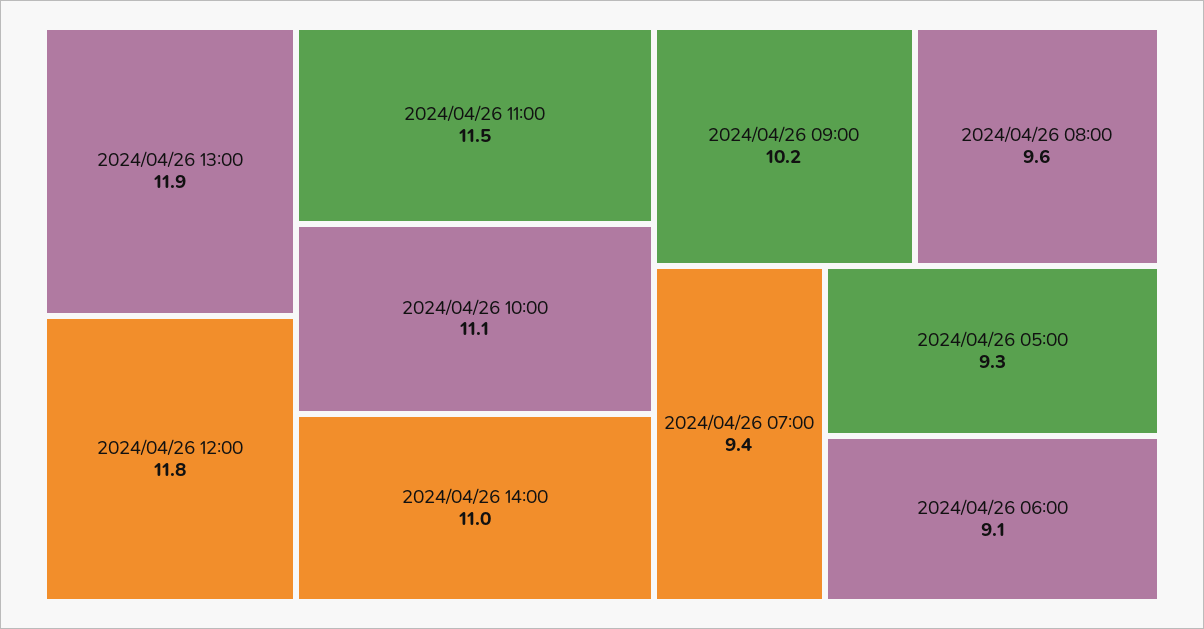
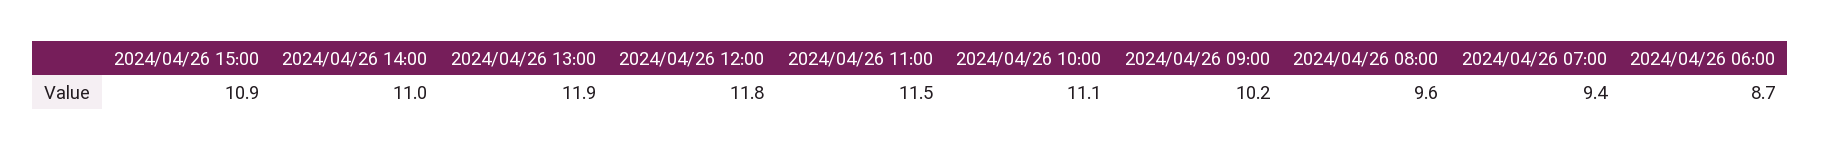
2024/04/26 05:00: 9.3 -> none
2024/04/26 06:00: 9.1 -> 8.7
2024/04/26 15:00: none -> 10.9

